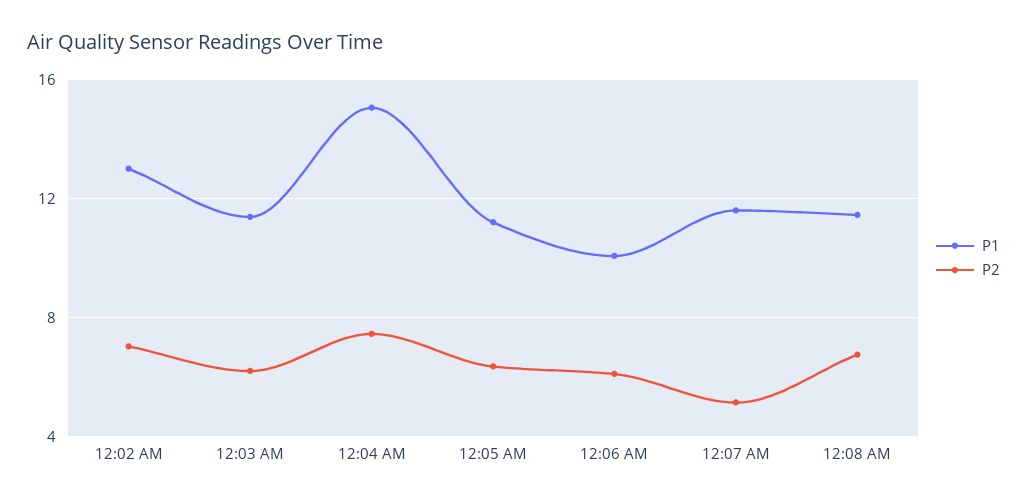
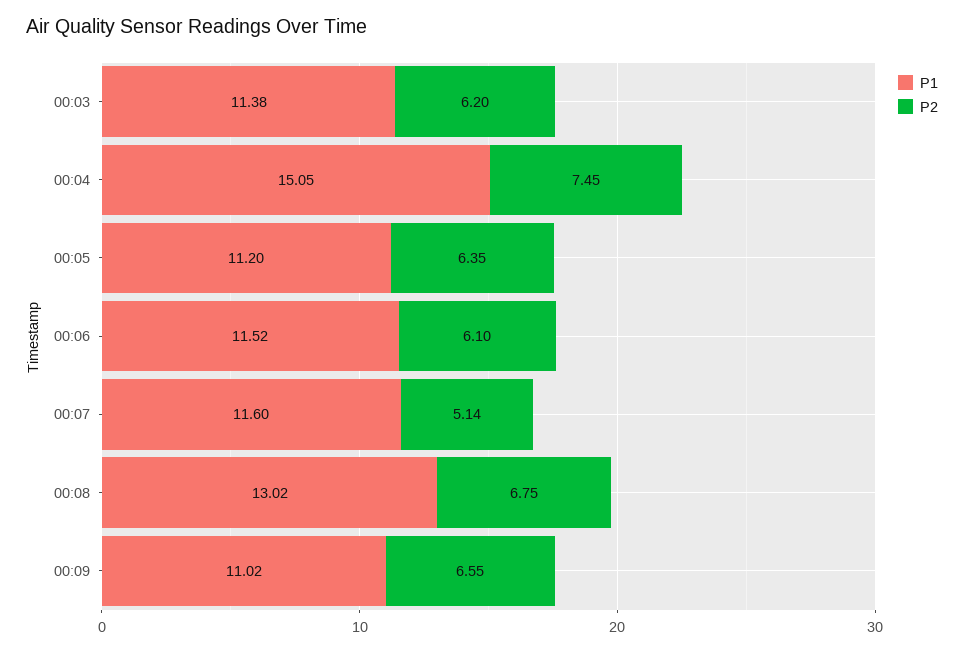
P1, 12:02 AM: 13 -> none
P2, 12:02 AM: 7 -> none
P1, 12:06 AM: 10 -> 11.52
P1, 12:08 AM: 11.5 -> 13.02
P1, 00:09: none -> 11.02
P2, 00:09: none -> 6.55

